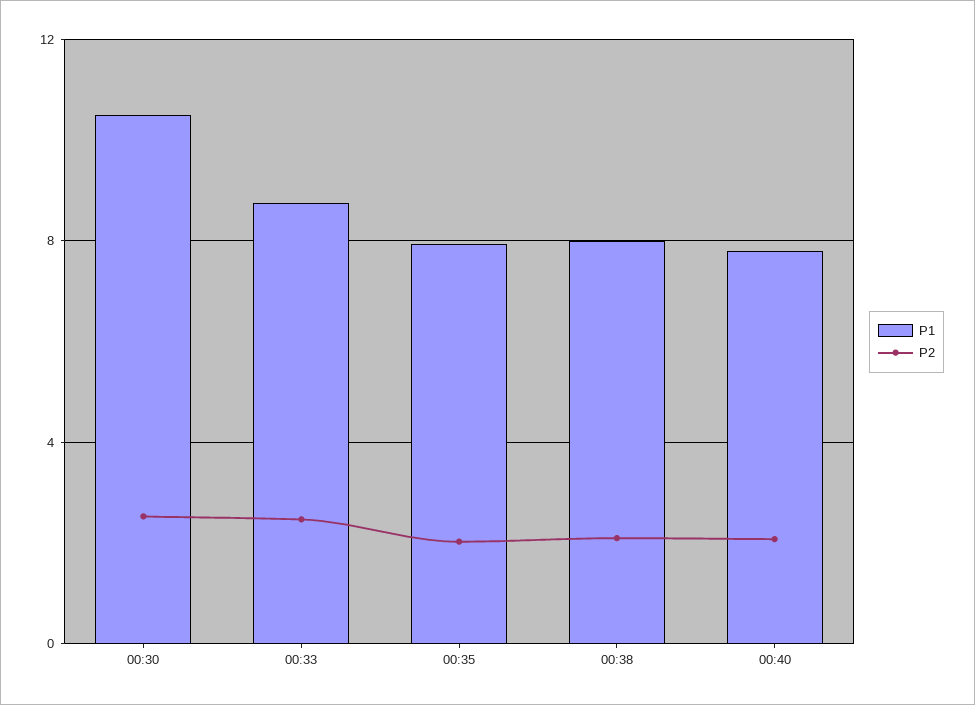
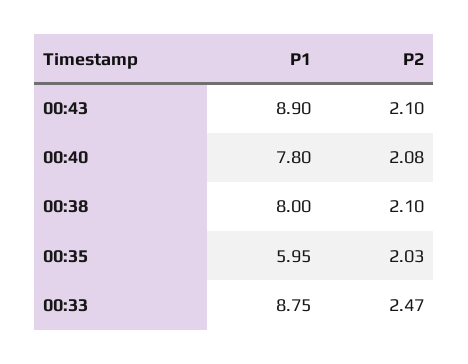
P1, 00:30: 10.5 -> none
P2, 00:30: 2.5 -> none
P1, 00:35: 8 -> 5.95
P1, 00:43: none -> 8.9
P2, 00:43: none -> 2.1

